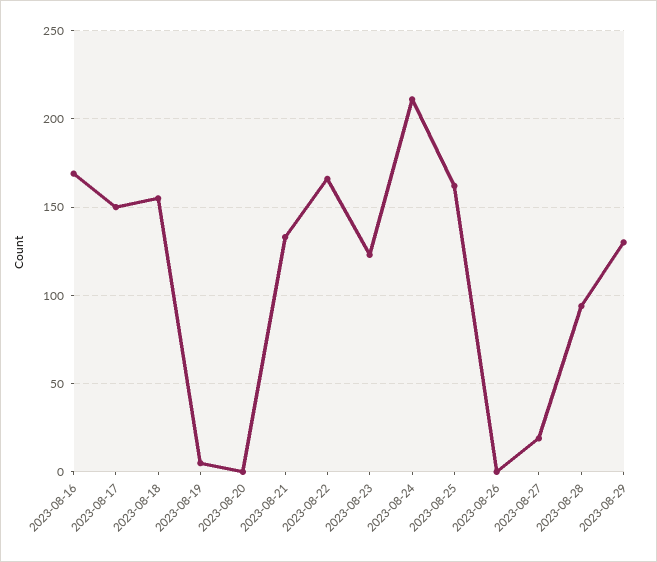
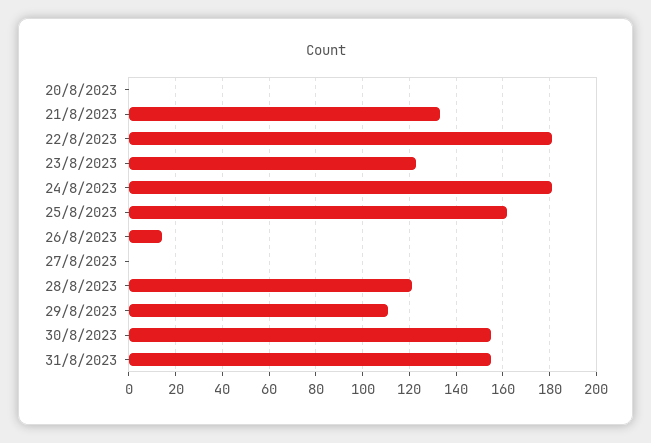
2023-08-16: 170 -> none
2023-08-17: 150 -> none
2023-08-18: 155 -> none
2023-08-19: 5 -> none
2023-08-22: 165 -> 180
2023-08-24: 210 -> 180
2023-08-26: 0 -> 15
2023-08-27: 20 -> 0
2023-08-28: 95 -> 120
2023-08-29: 130 -> 110
30/8/2023: none -> 155
31/8/2023: none -> 155

